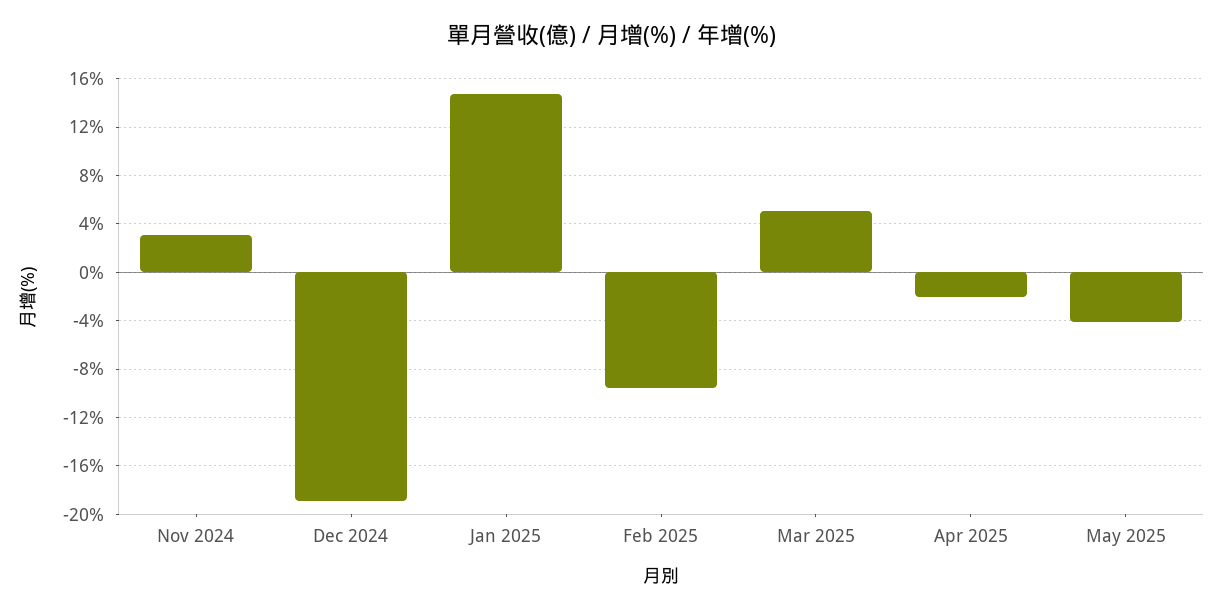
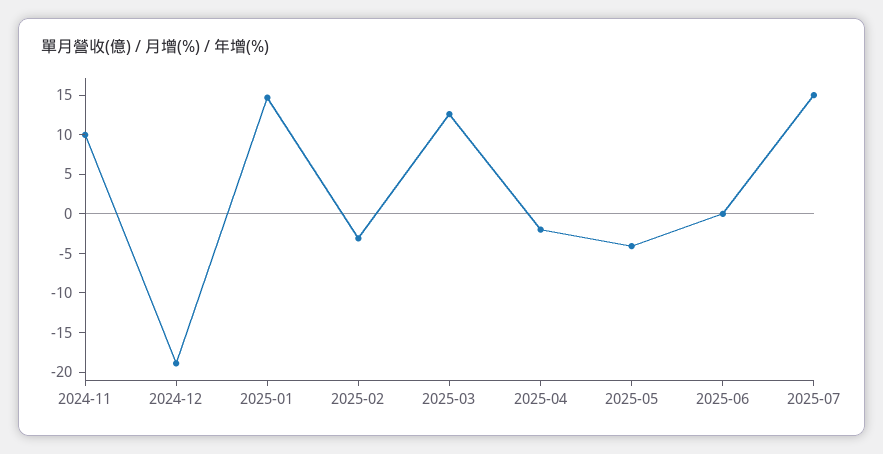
Nov 2024: 3 -> 10
Feb 2025: -9.5 -> -2.5
Mar 2025: 5 -> 12.5
2025-06: none -> 0
2025-07: none -> 15

